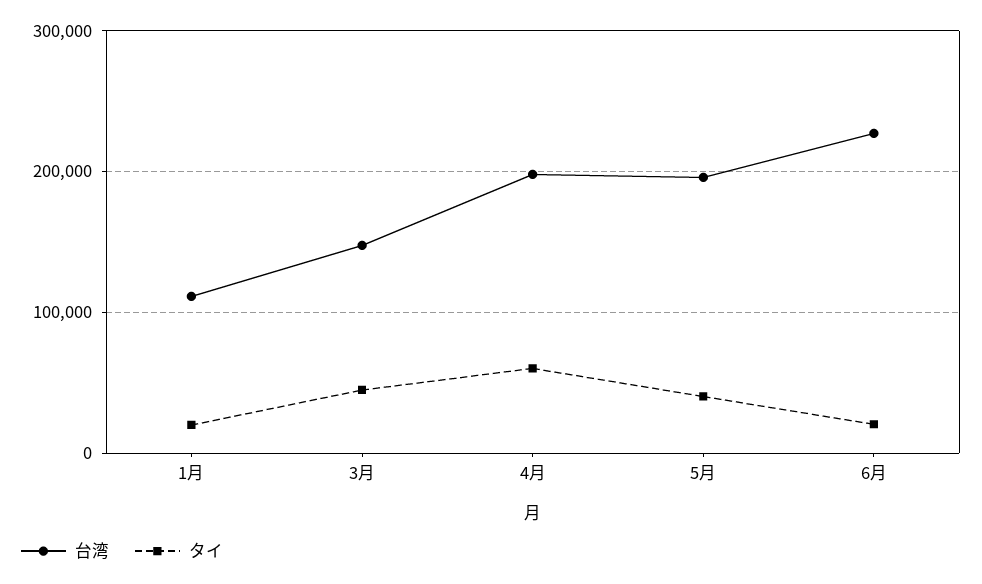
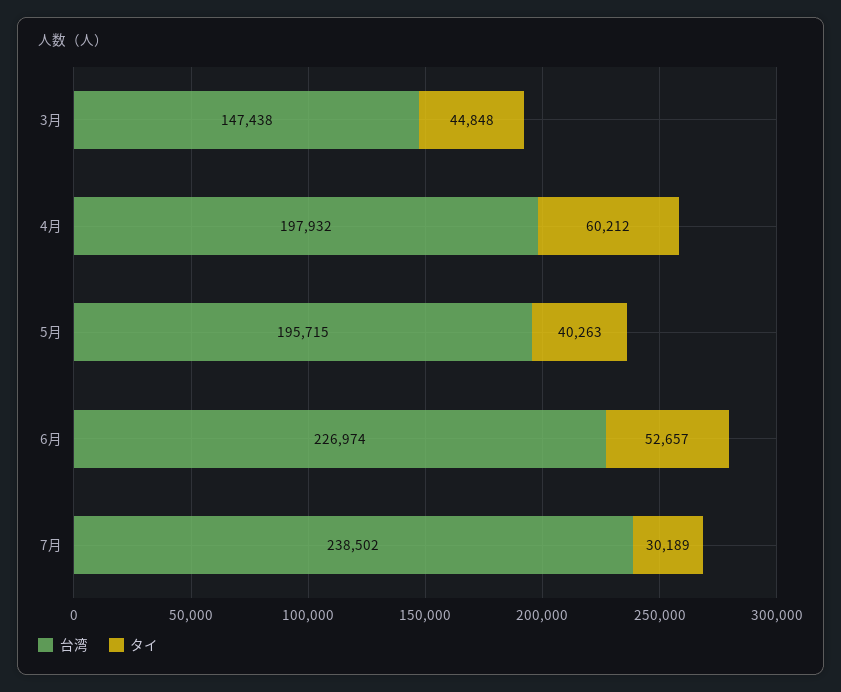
台湾, 1月: 110000 -> none
タイ, 1月: 20000 -> none
タイ, 6月: 20000 -> 52657
台湾, 7月: none -> 238502
タイ, 7月: none -> 30189

